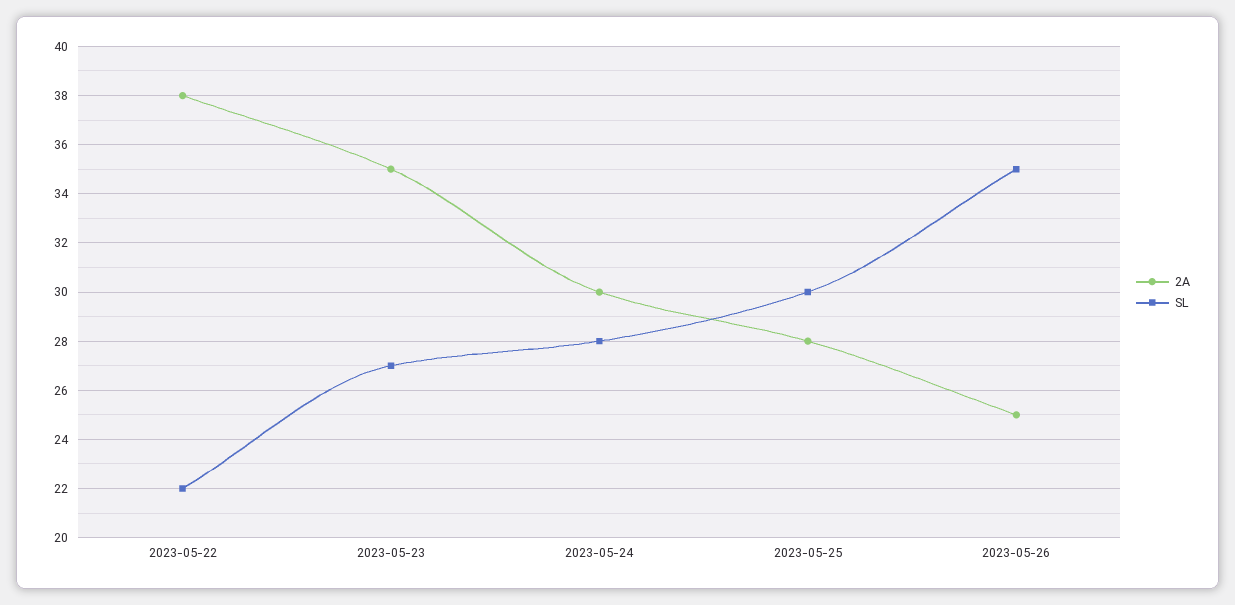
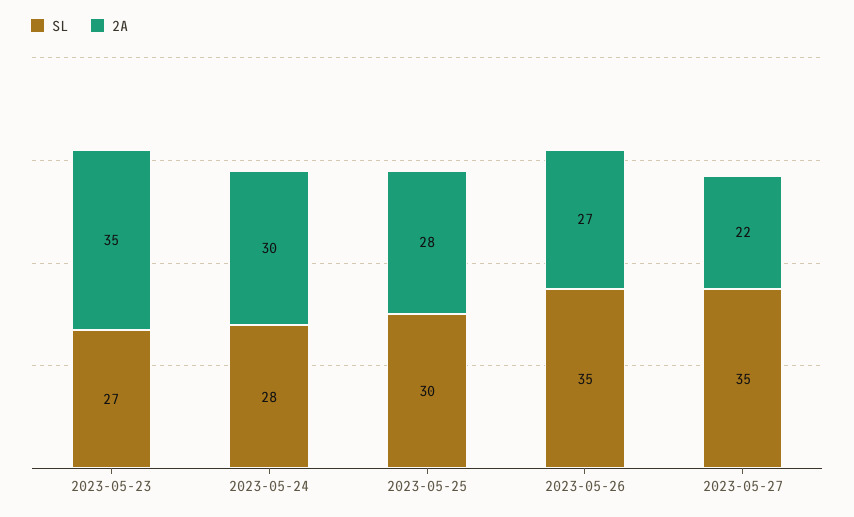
2A, 2023-05-22: 38 -> none
SL, 2023-05-22: 22 -> none
2A, 2023-05-26: 25 -> 27
SL, 2023-05-27: none -> 35
2A, 2023-05-27: none -> 22

